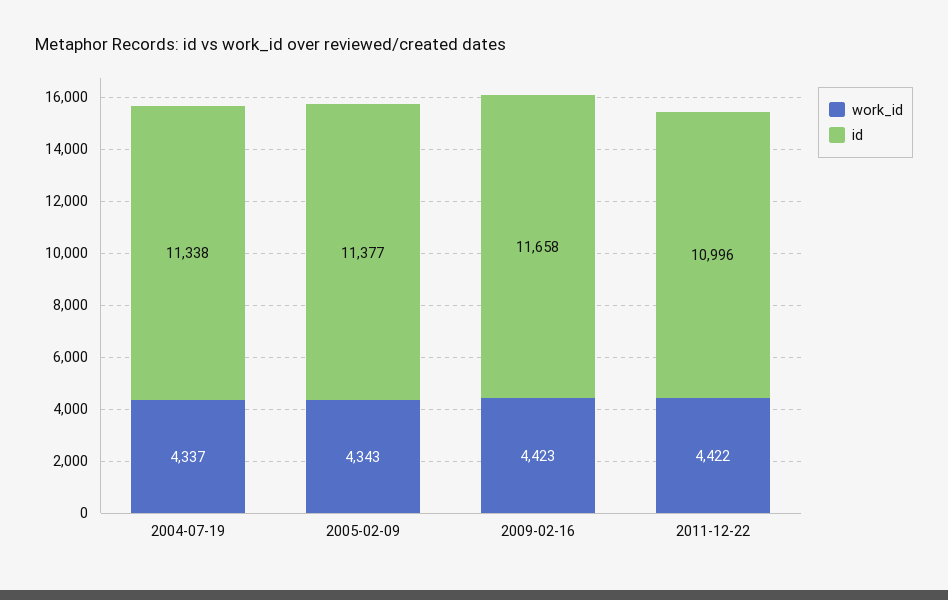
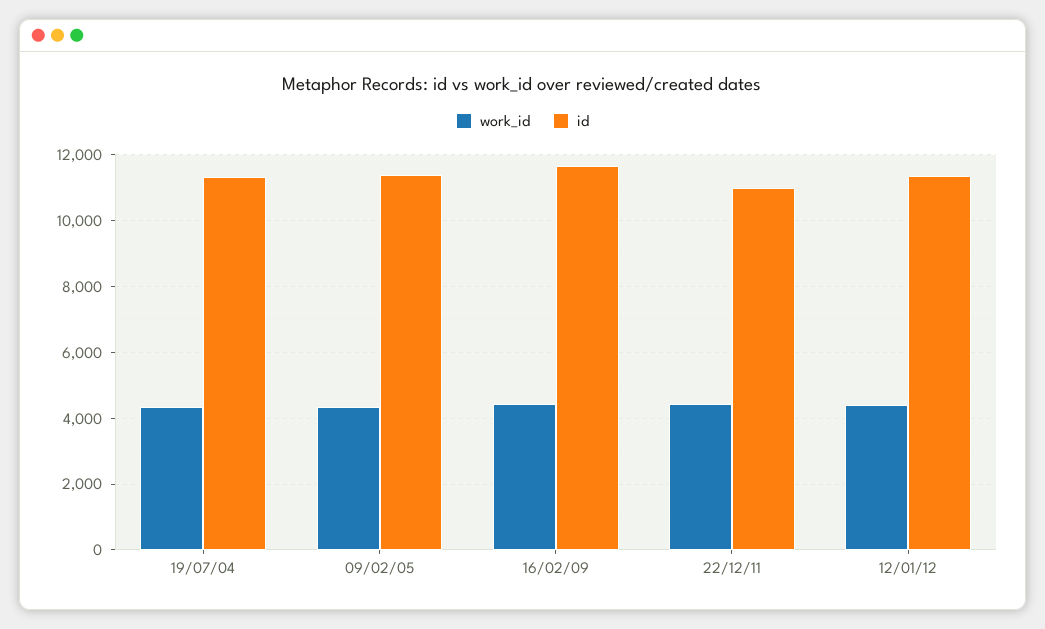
work_id, 12/01/12: none -> 4400
id, 12/01/12: none -> 11400

